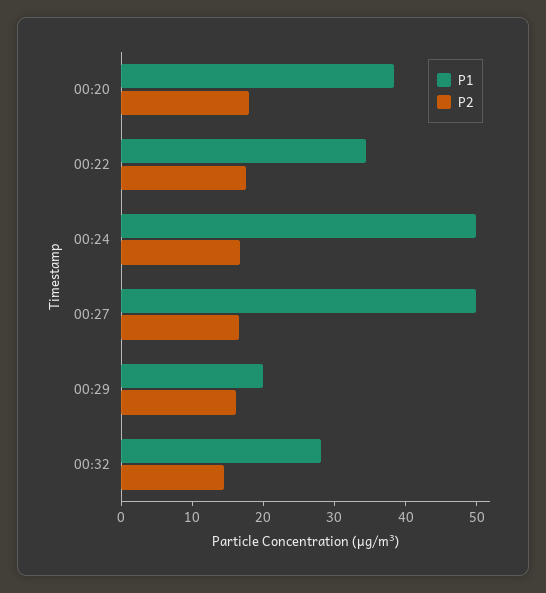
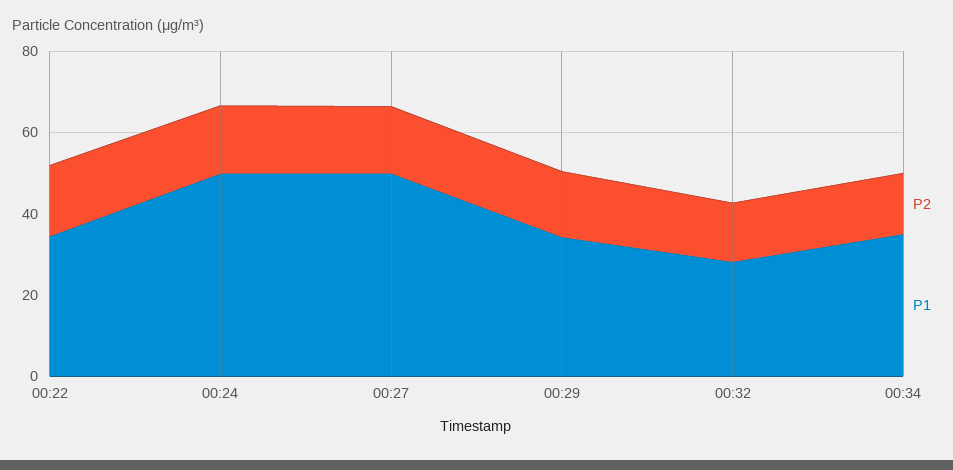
P1, 00:20: 38 -> none
P2, 00:20: 18 -> none
P1, 00:29: 20 -> 35
P2, 00:34: none -> 15
P1, 00:34: none -> 35

